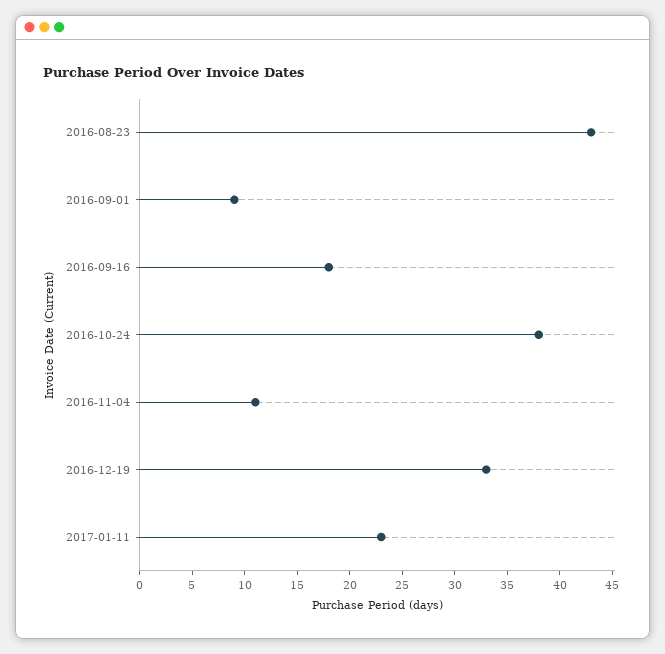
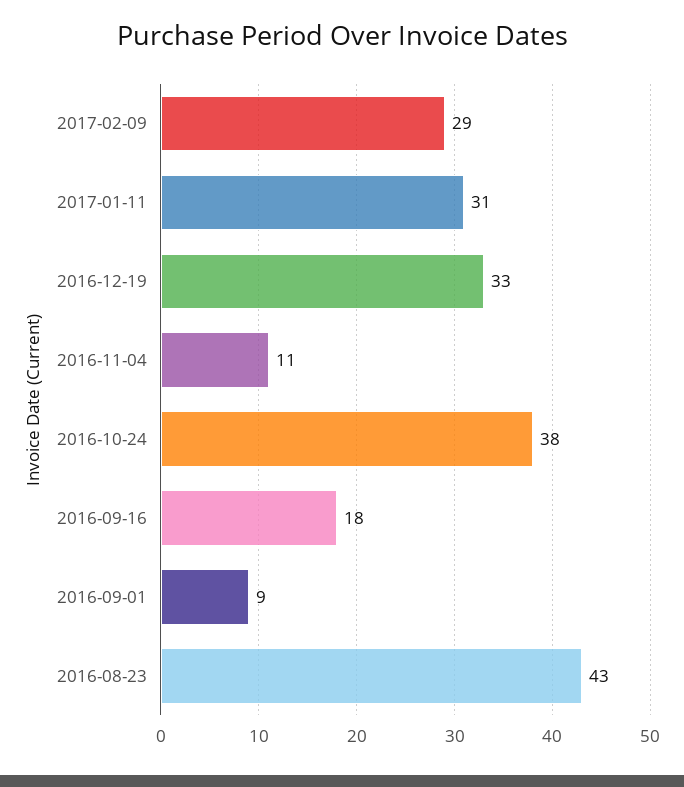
2017-01-11: 23 -> 31
2017-02-09: none -> 29

